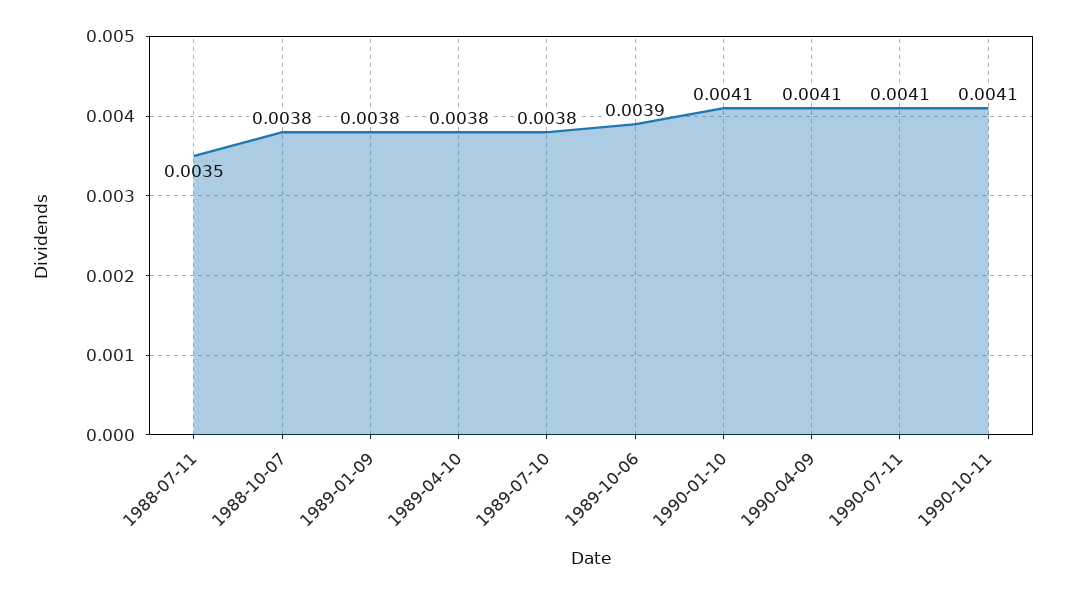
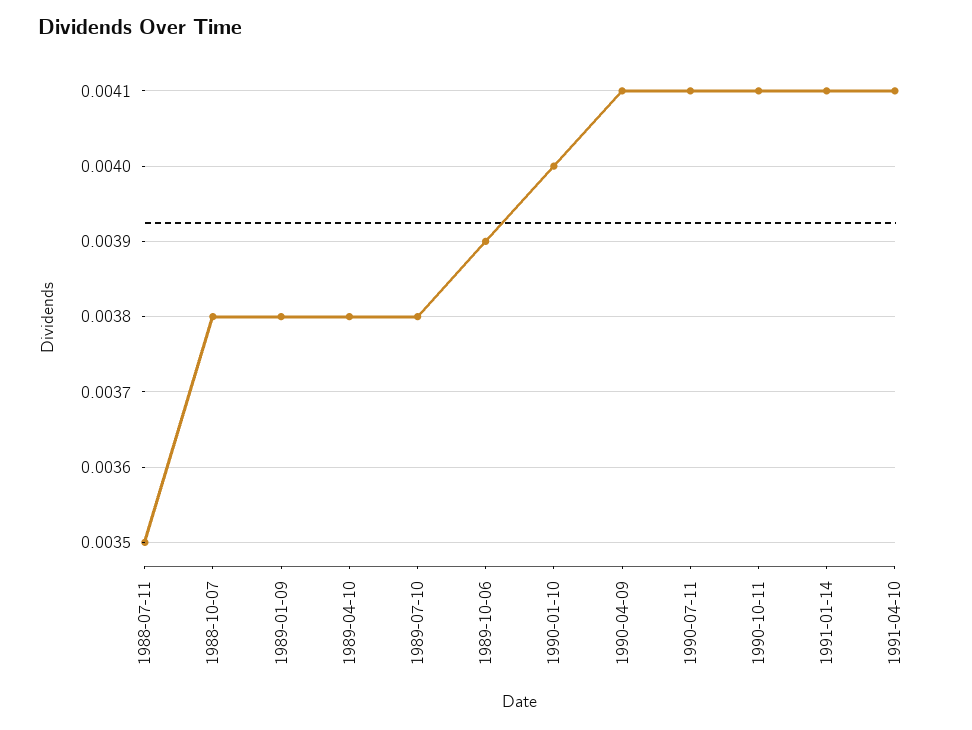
1990-01-10: 0.0041 -> 0.004
1991-01-14: none -> 0.0041
1991-04-10: none -> 0.0041

